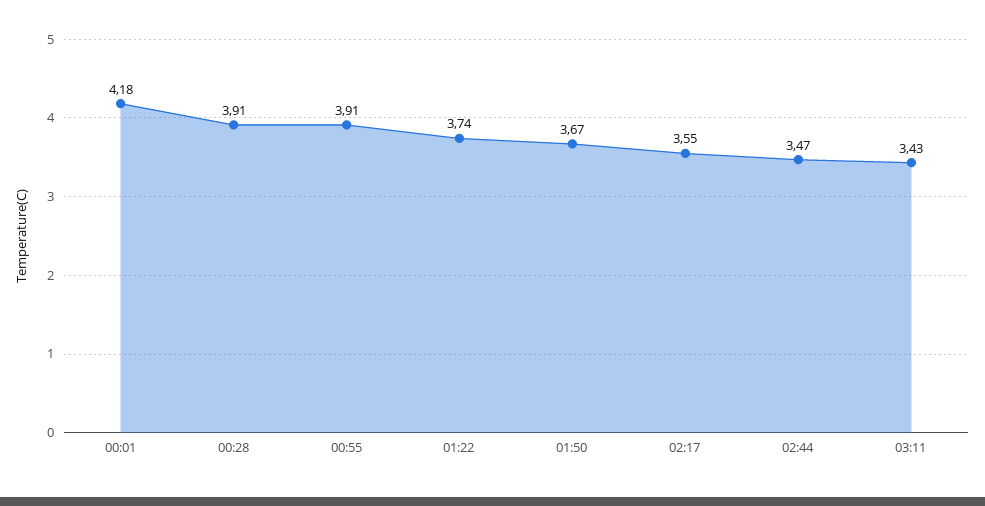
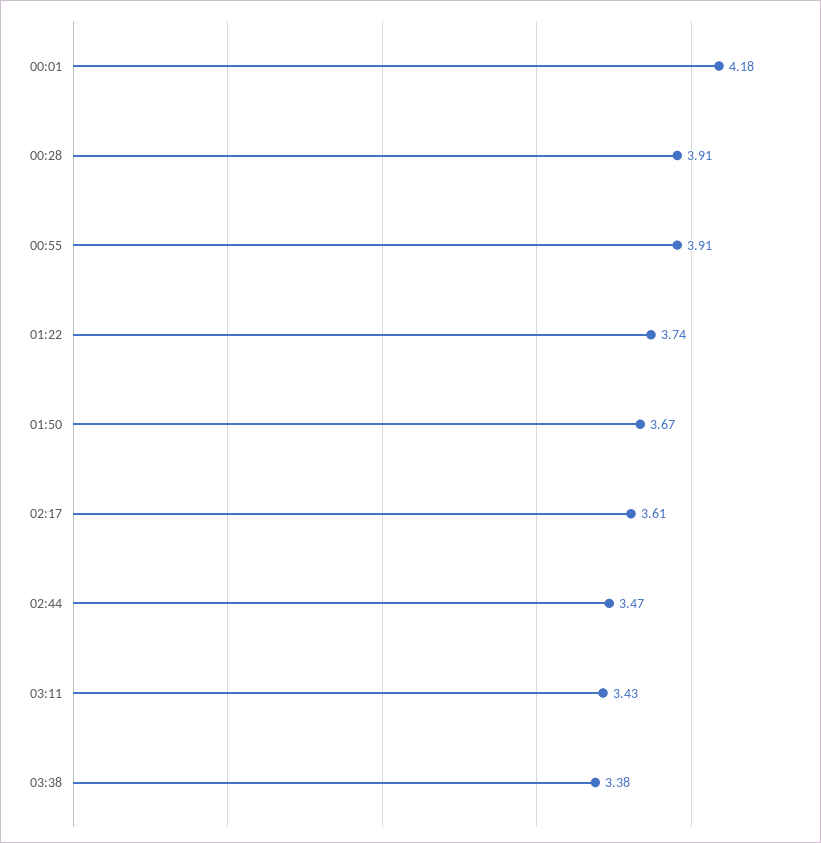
02:17: 3.55 -> 3.61
03:38: none -> 3.38

